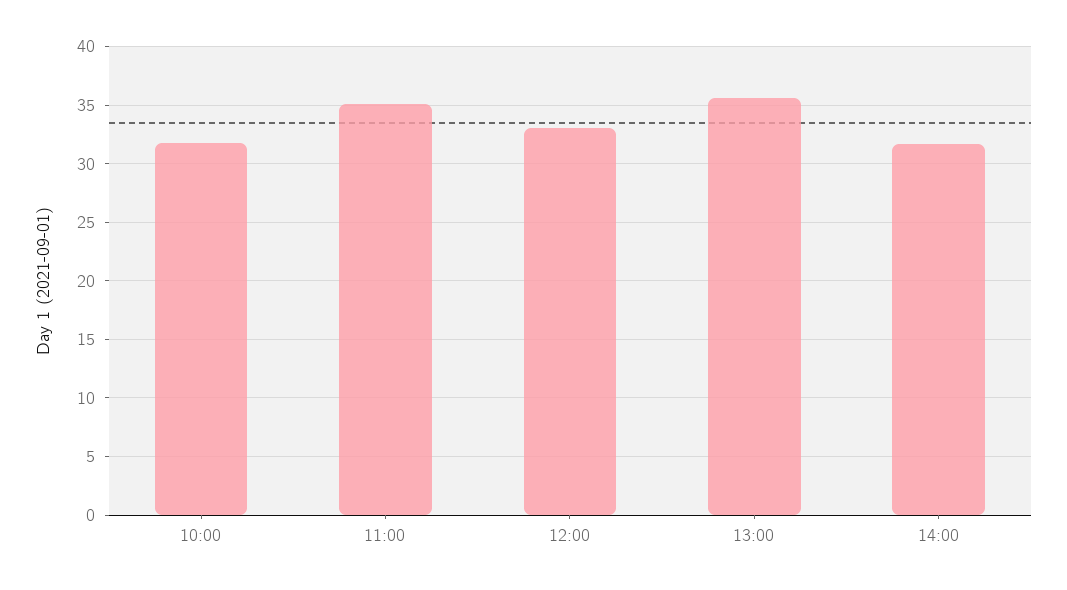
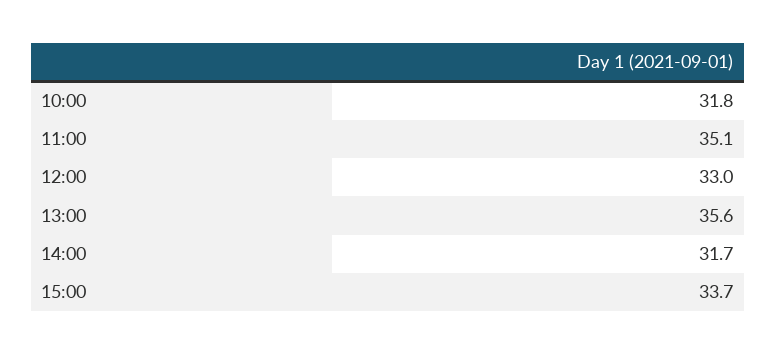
15:00: none -> 33.7

